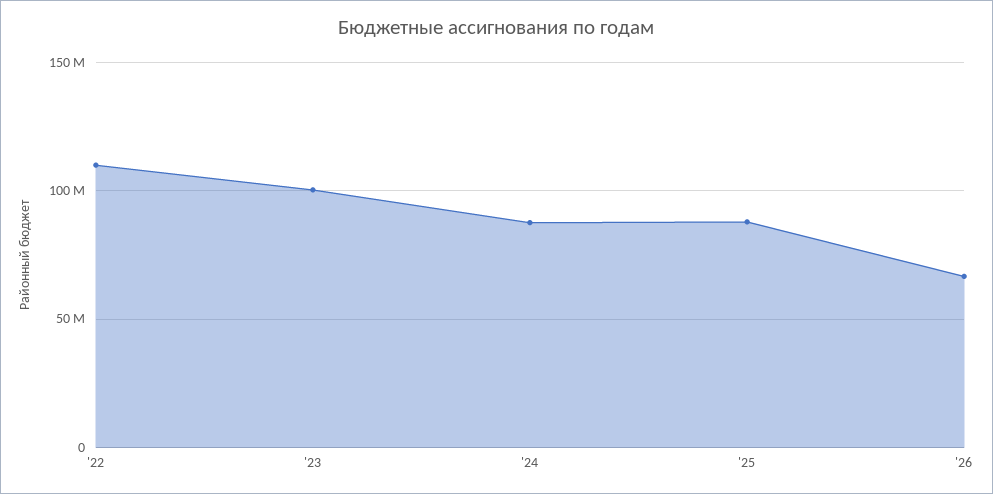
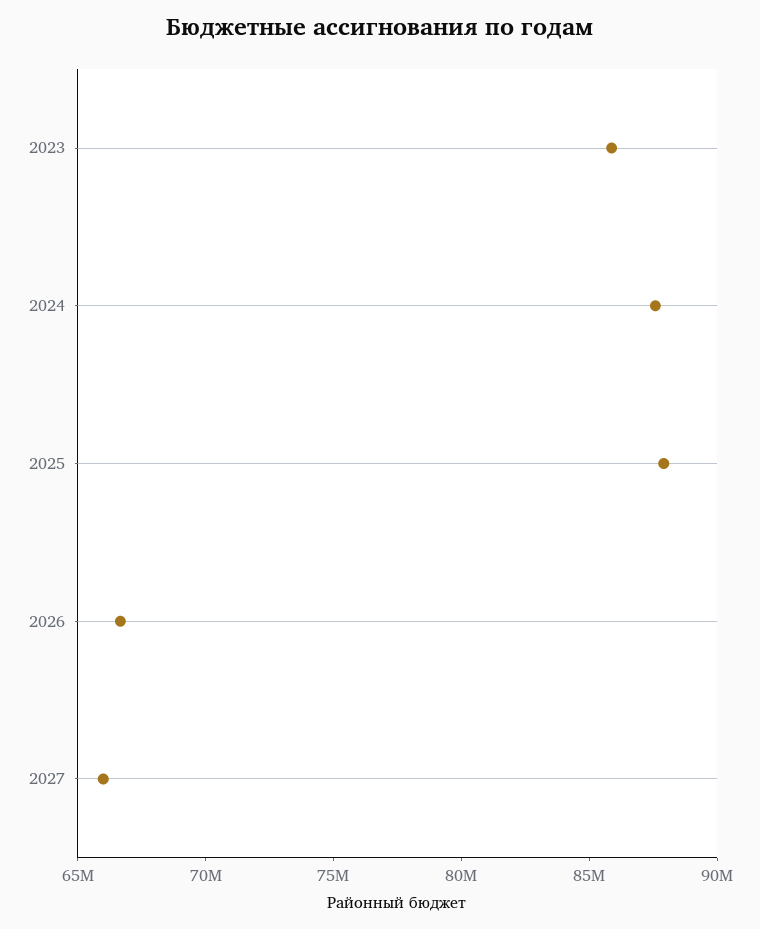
'22: 110000000 -> none
'23: 100000000 -> 86000000
2027: none -> 66000000

